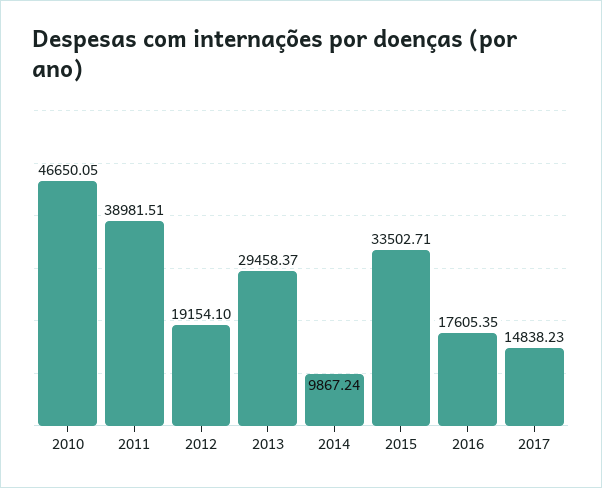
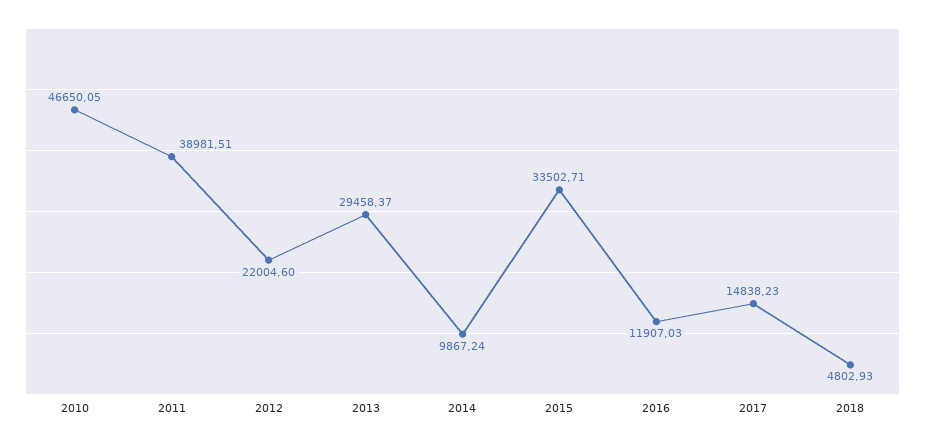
2012: 19154.1 -> 22004.6
2016: 17605.35 -> 11907.03
2018: none -> 4802.93

